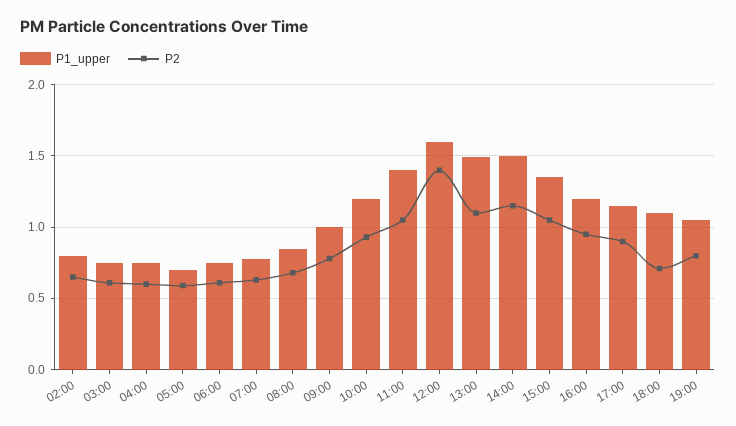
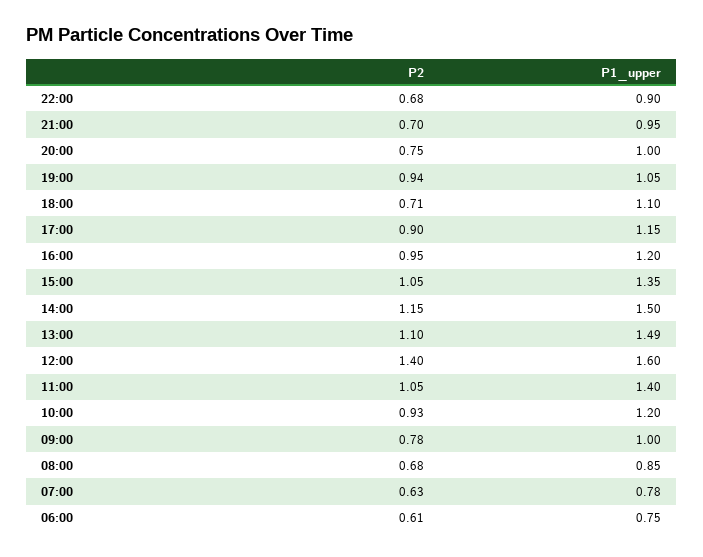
P1_upper, 02:00: 0.8 -> none
P2, 02:00: 0.65 -> none
P1_upper, 03:00: 0.75 -> none
P2, 03:00: 0.6 -> none
P1_upper, 04:00: 0.75 -> none
P2, 04:00: 0.6 -> none
P1_upper, 05:00: 0.7 -> none
P2, 05:00: 0.6 -> none
P2, 19:00: 0.8 -> 0.94
P2, 22:00: none -> 0.68
P1_upper, 22:00: none -> 0.9
P2, 21:00: none -> 0.7
P1_upper, 21:00: none -> 0.95
P2, 20:00: none -> 0.75
P1_upper, 20:00: none -> 1

